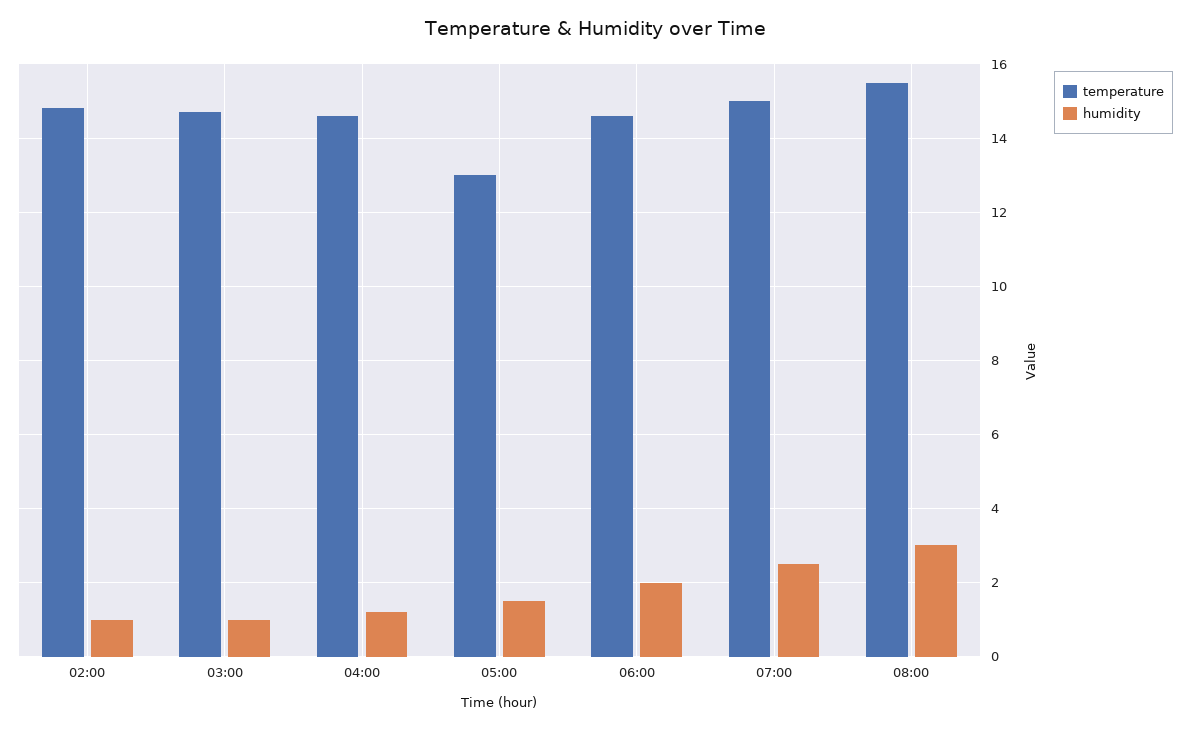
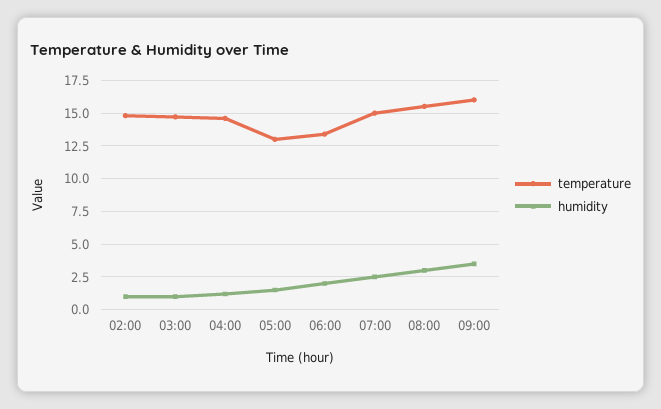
temperature, 06:00: 14.5 -> 13.5
temperature, 09:00: none -> 16
humidity, 09:00: none -> 3.5

